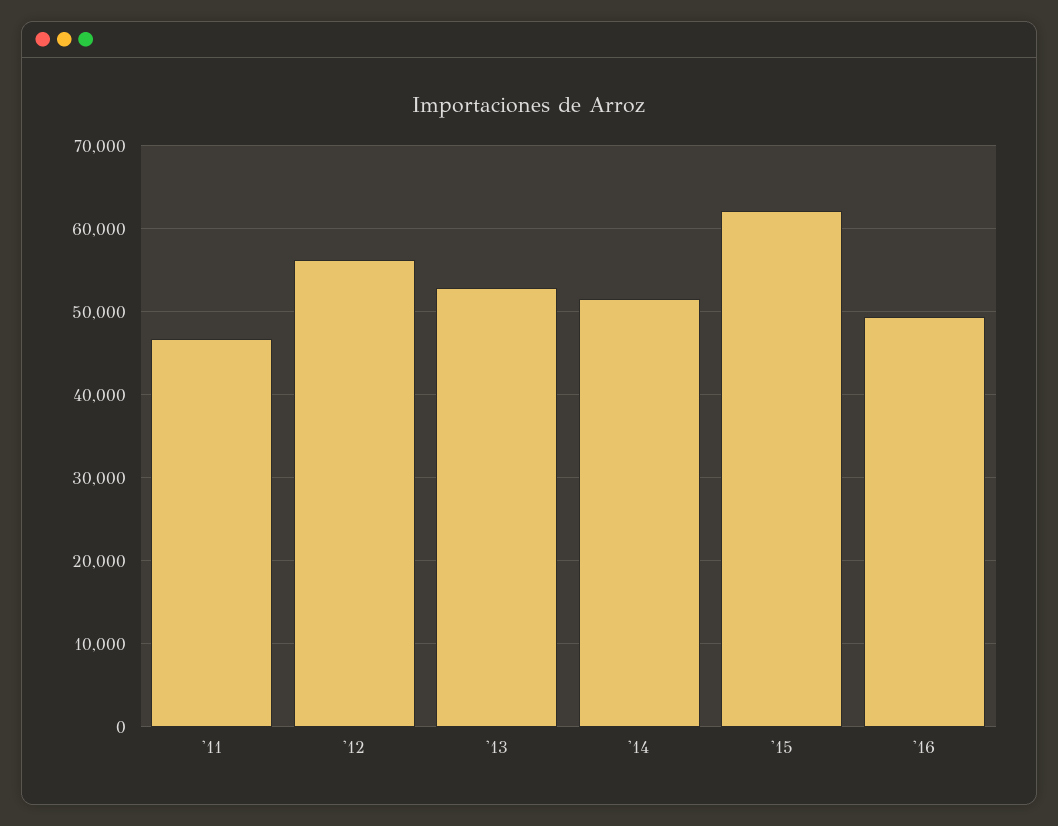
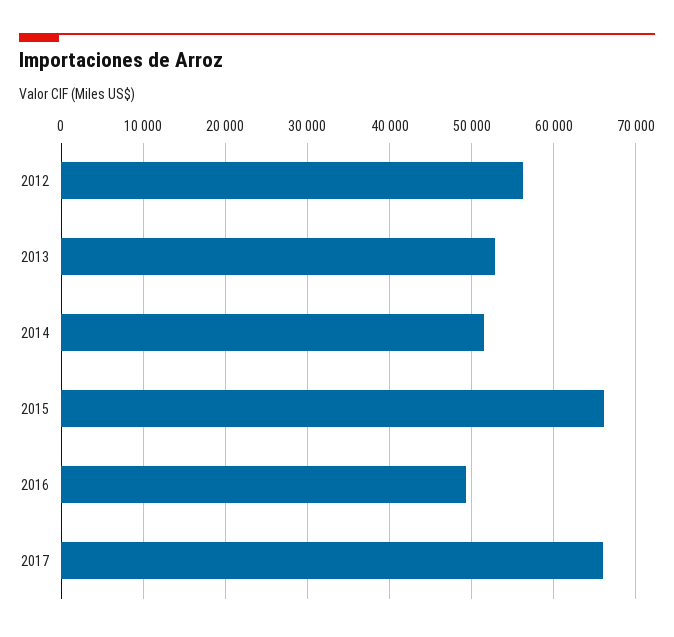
'11: 47000 -> none
'15: 62000 -> 66000
2017: none -> 66000

